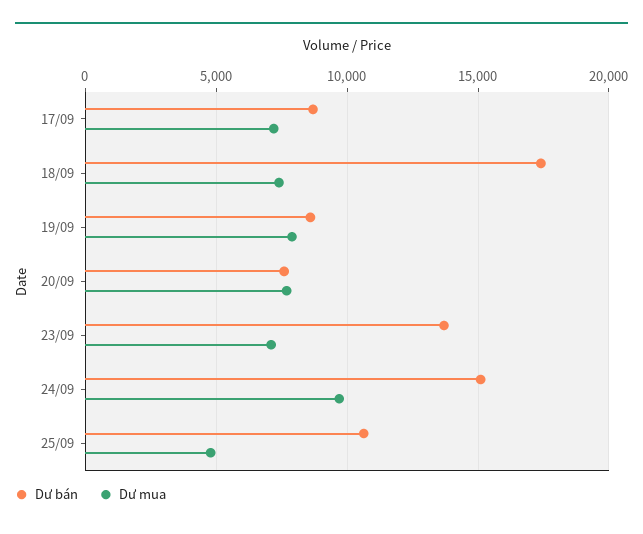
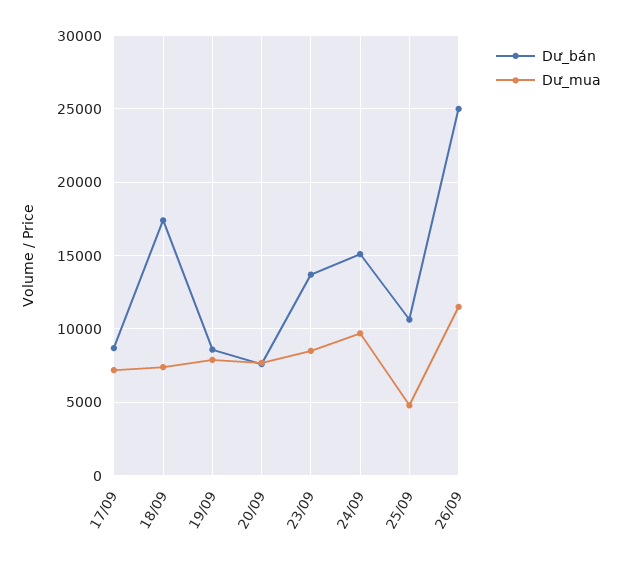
Dư mua, 23/09: 7000 -> 8500
Dư bán, 26/09: none -> 25000
Dư mua, 26/09: none -> 11500

